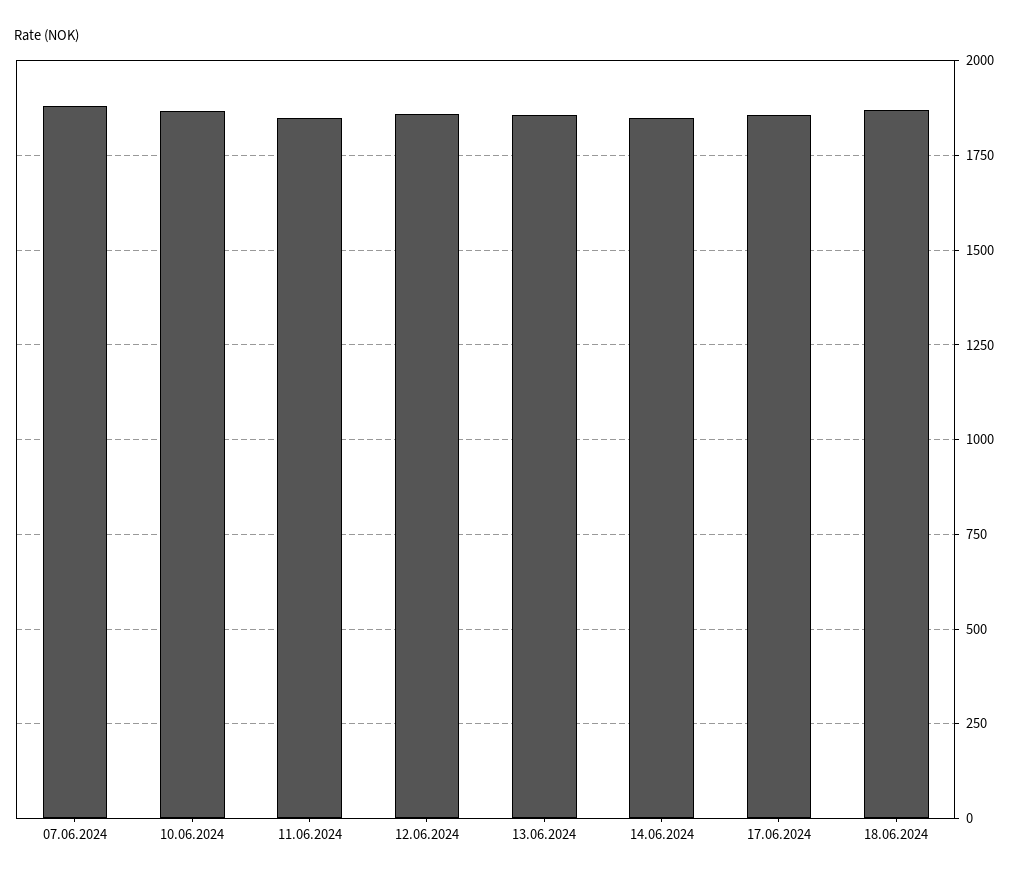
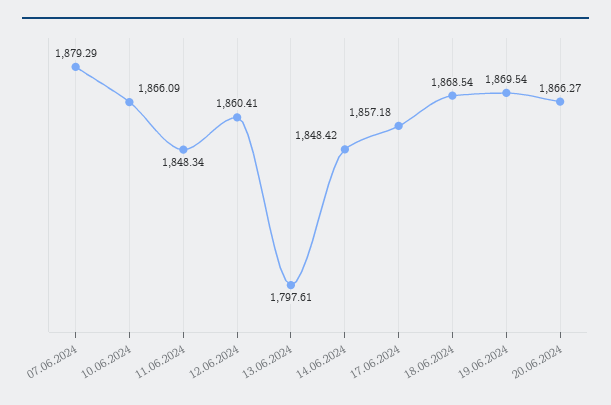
13.06.2024: 1850 -> 1797.61
19.06.2024: none -> 1869.54
20.06.2024: none -> 1866.27

